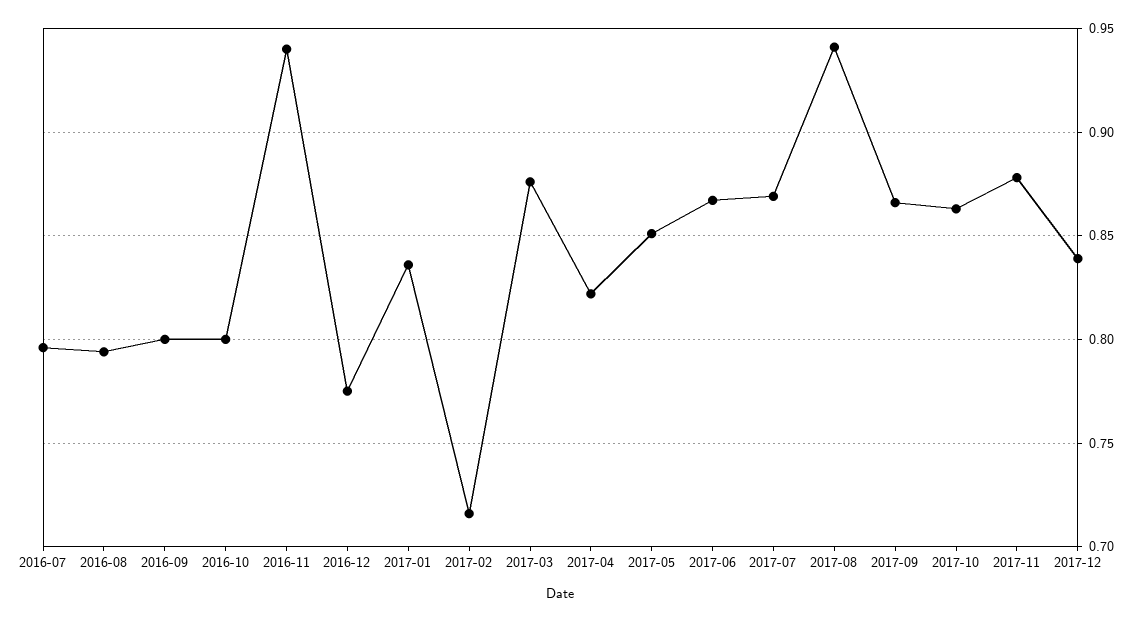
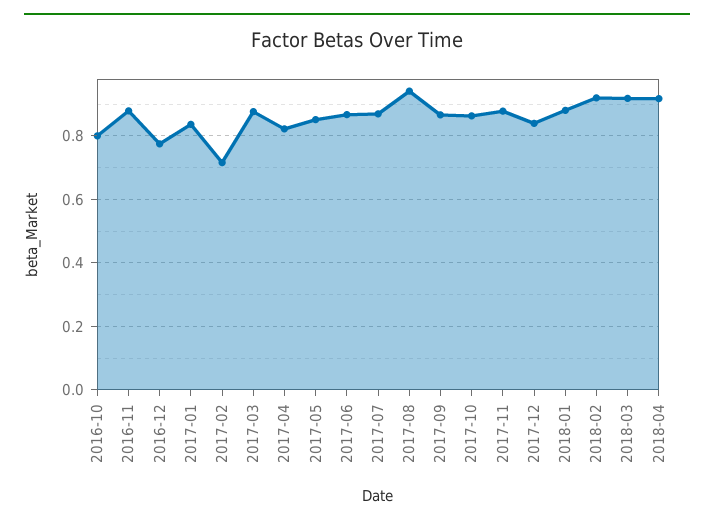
2016-07: 0.795 -> none
2016-08: 0.795 -> none
2016-09: 0.8 -> none
2016-11: 0.94 -> 0.88
2018-01: none -> 0.88
2018-02: none -> 0.92
2018-03: none -> 0.92
2018-04: none -> 0.92

